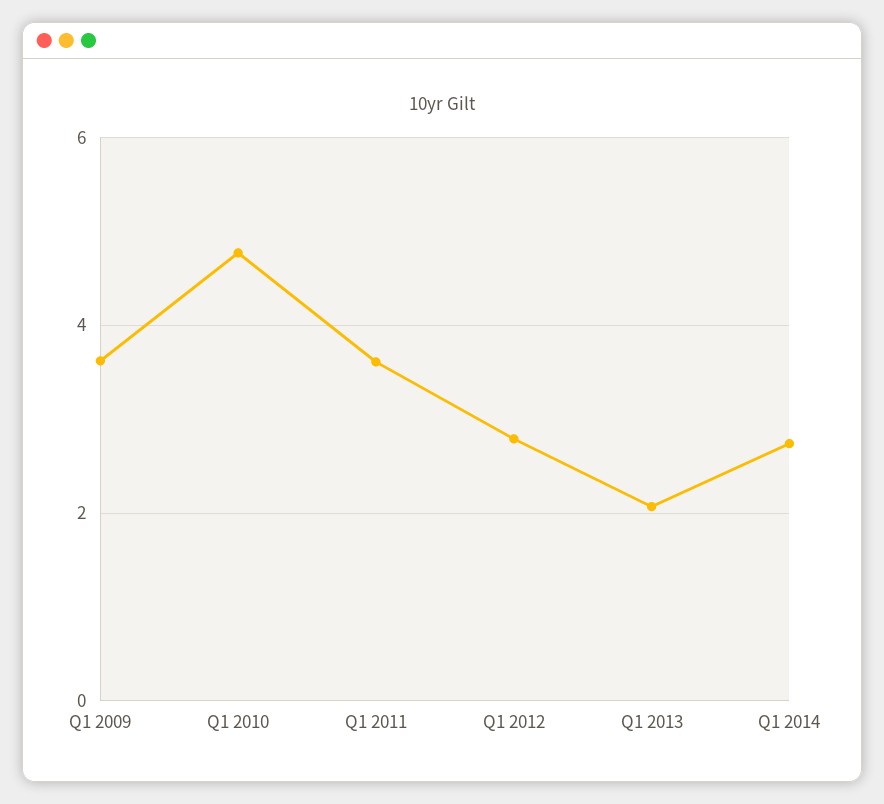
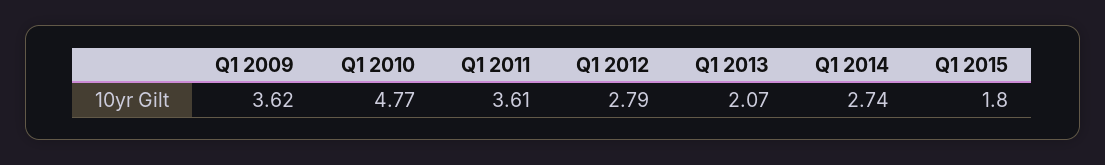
Q1 2015: none -> 1.8

